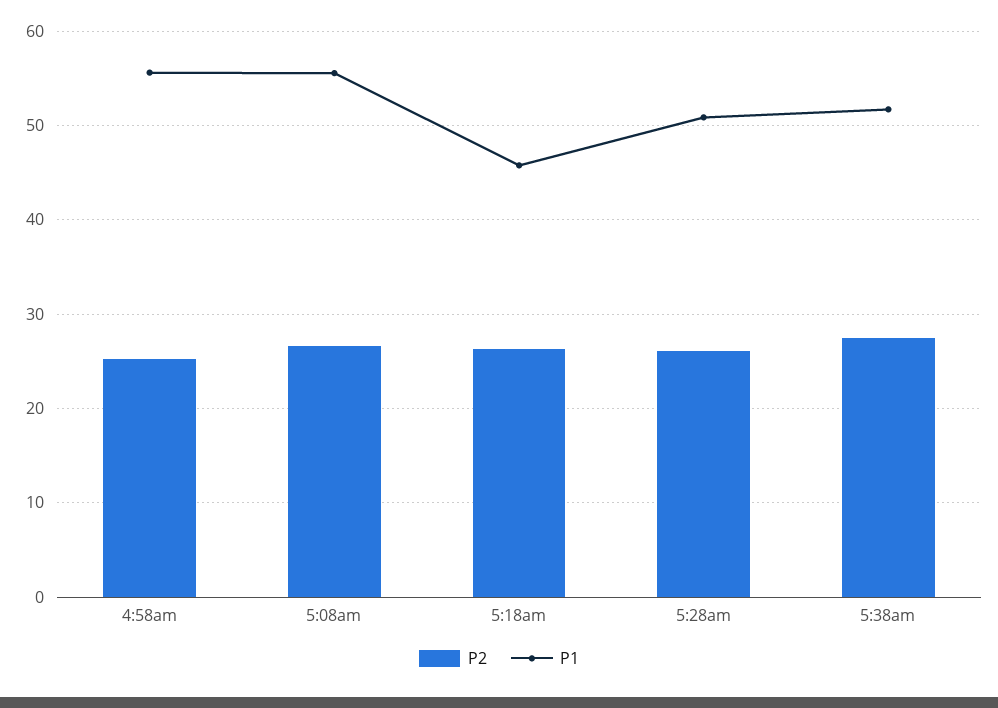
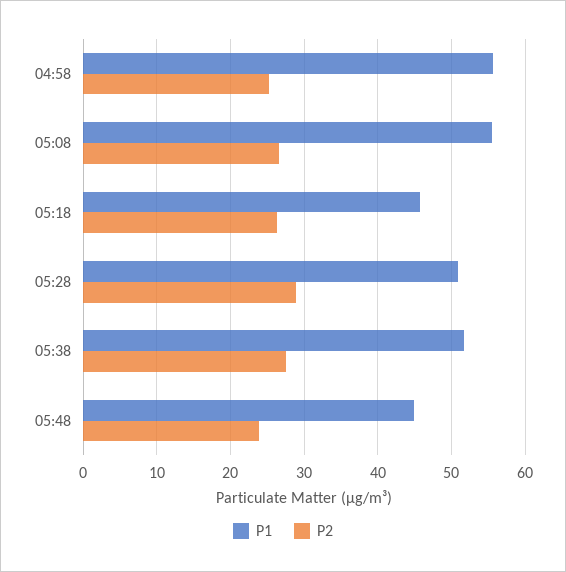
P2, 5:28am: 26 -> 29
P1, 05:48: none -> 45
P2, 05:48: none -> 24

